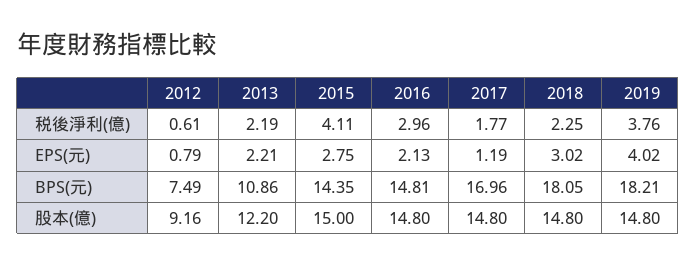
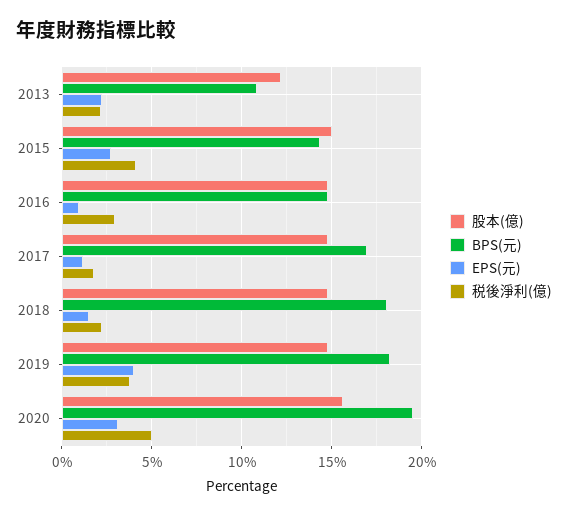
税後淨利(億), 2012: 0.61 -> none
EPS(元), 2012: 0.79 -> none
EPS(元), 2016: 2.13 -> 1
EPS(元), 2018: 3.02 -> 1.5
BPS(元), 2012: 7.49 -> none
股本(億), 2012: 9.16 -> none
股本(億), 2020: none -> 15.5
BPS(元), 2020: none -> 19.5
EPS(元), 2020: none -> 3
税後淨利(億), 2020: none -> 5

